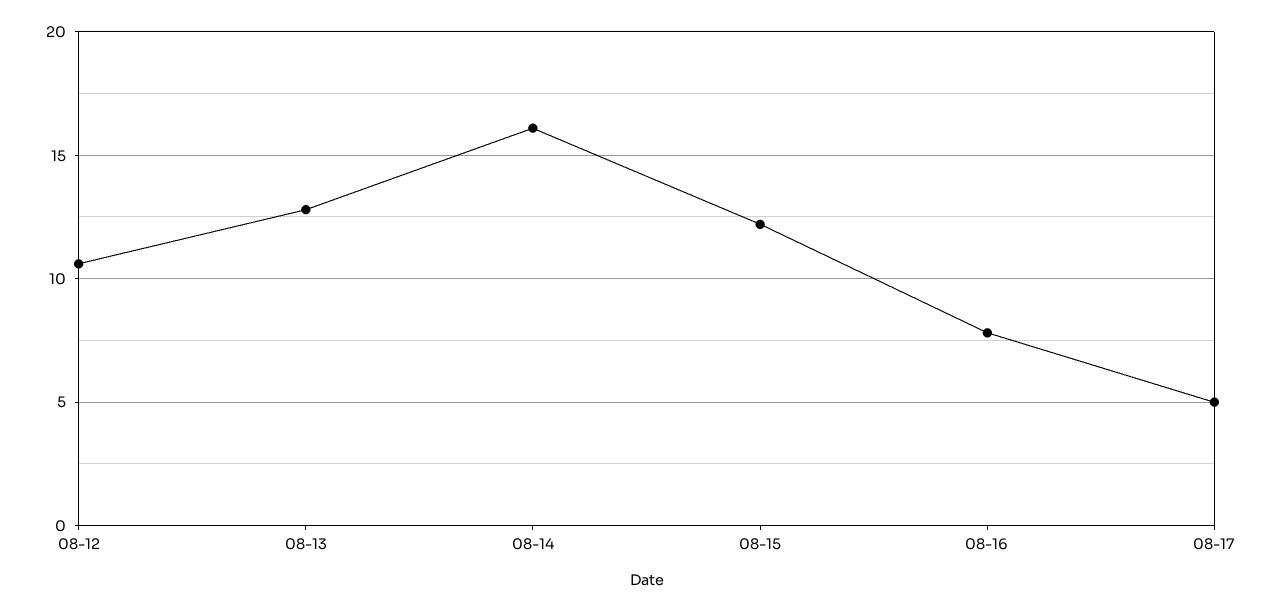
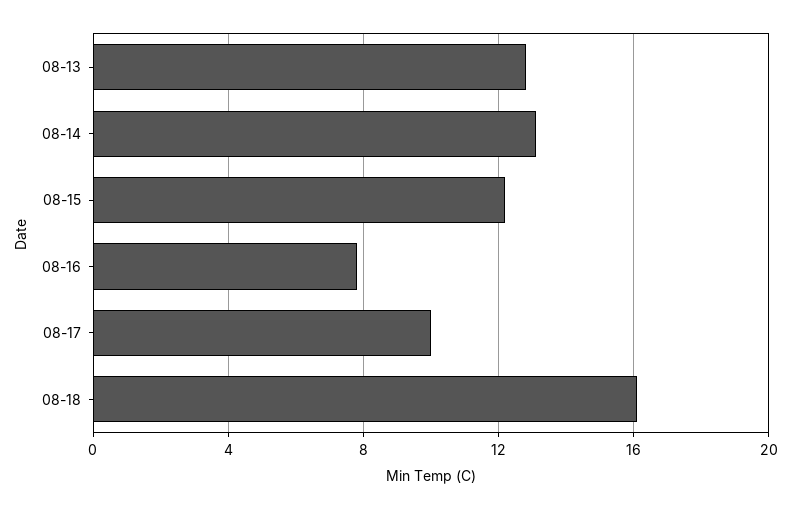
08-12: 10.5 -> none
08-14: 16 -> 13
08-17: 5 -> 10
08-18: none -> 16

